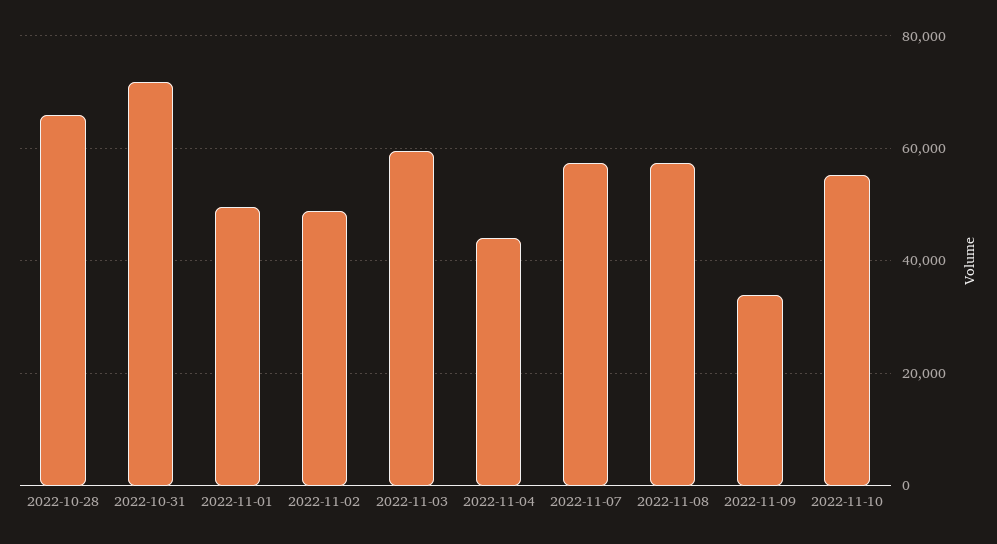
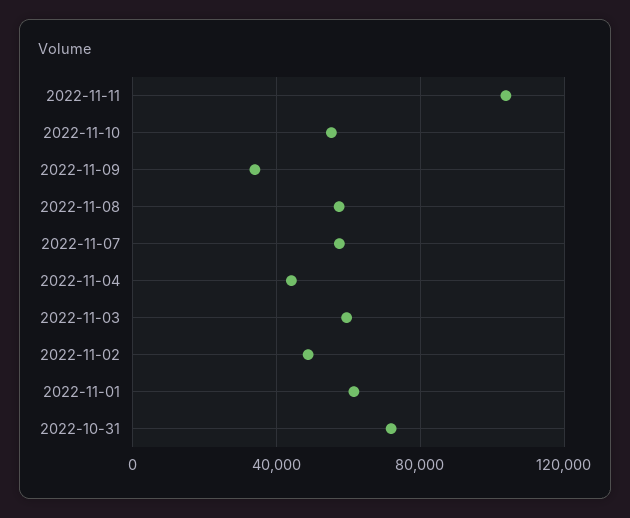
2022-10-28: 66000 -> none
2022-11-01: 50000 -> 60000
2022-11-11: none -> 105000

